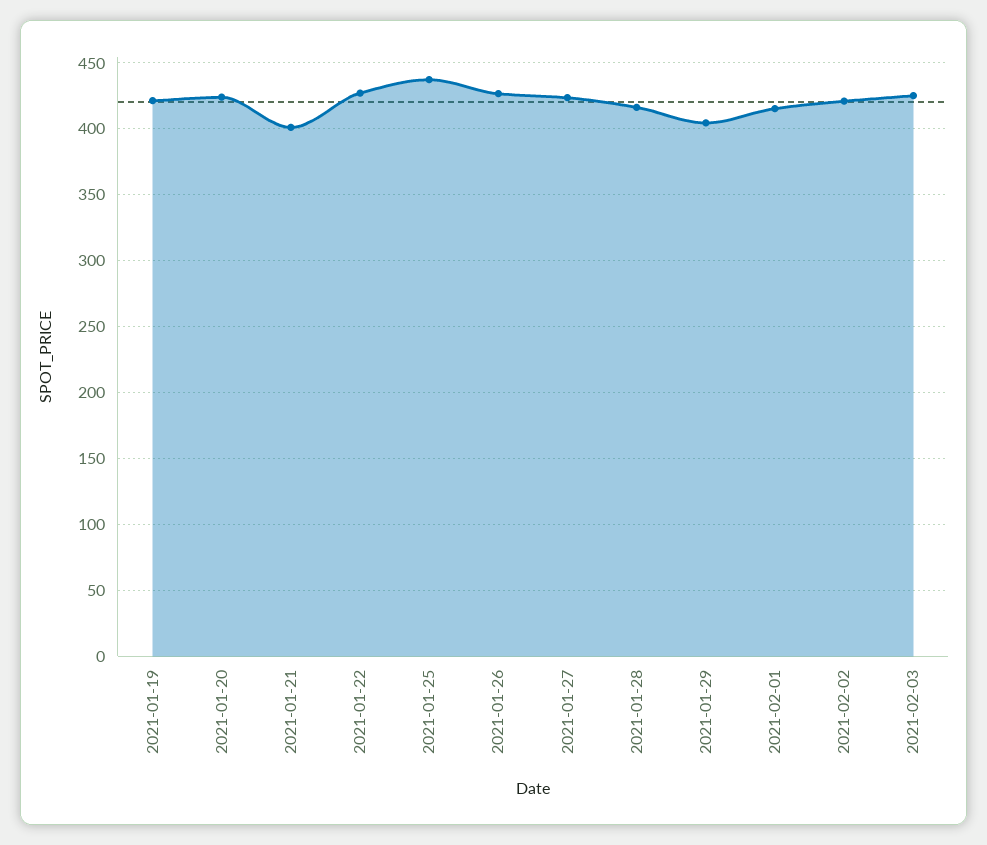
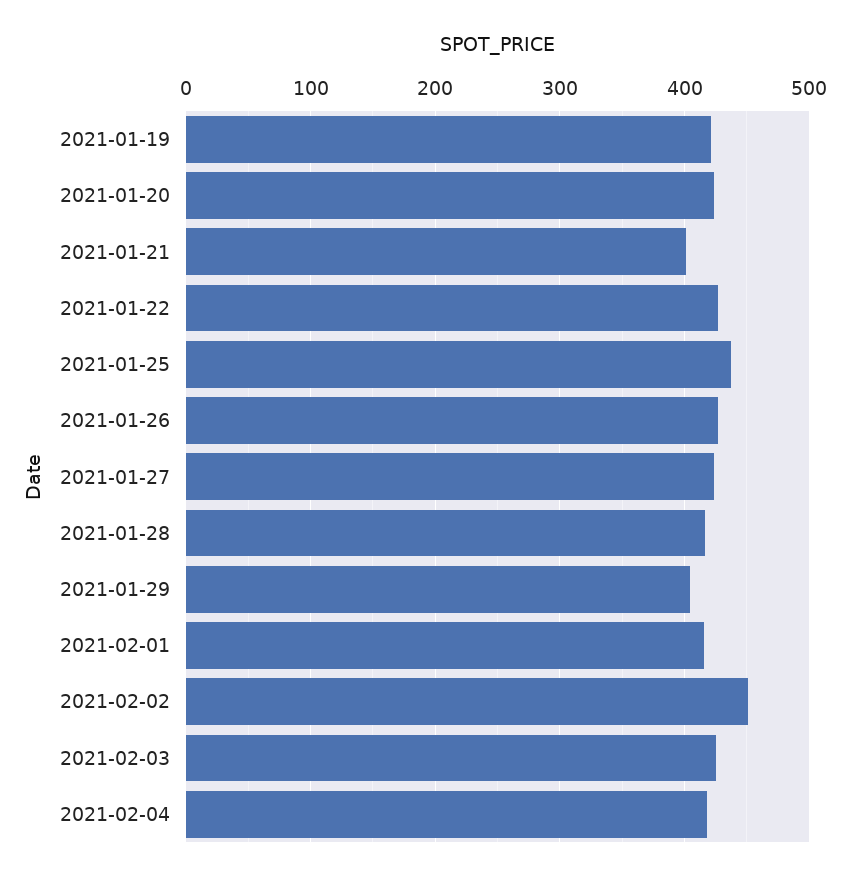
2021-02-02: 420 -> 450
2021-02-04: none -> 420

